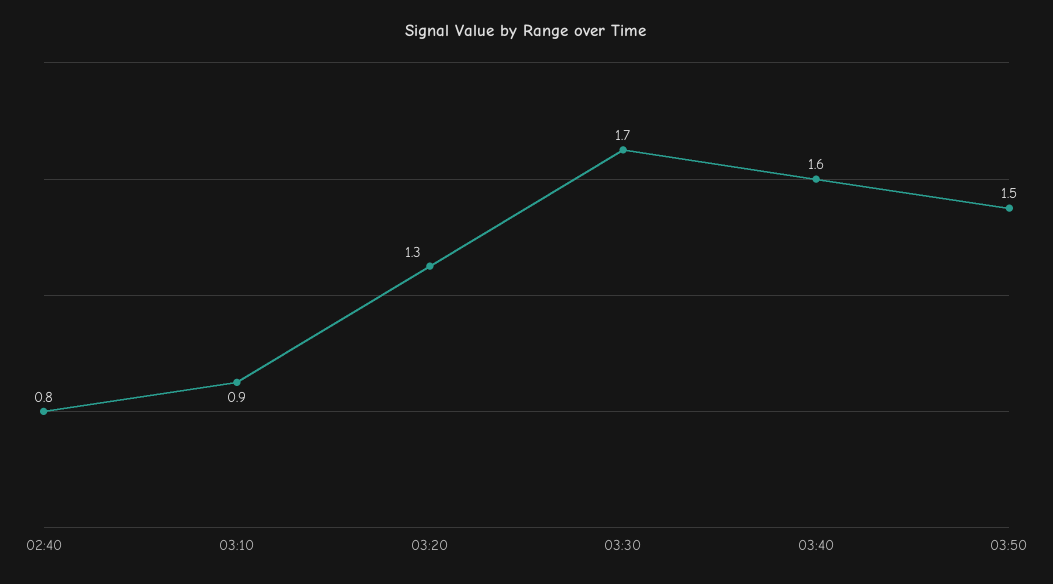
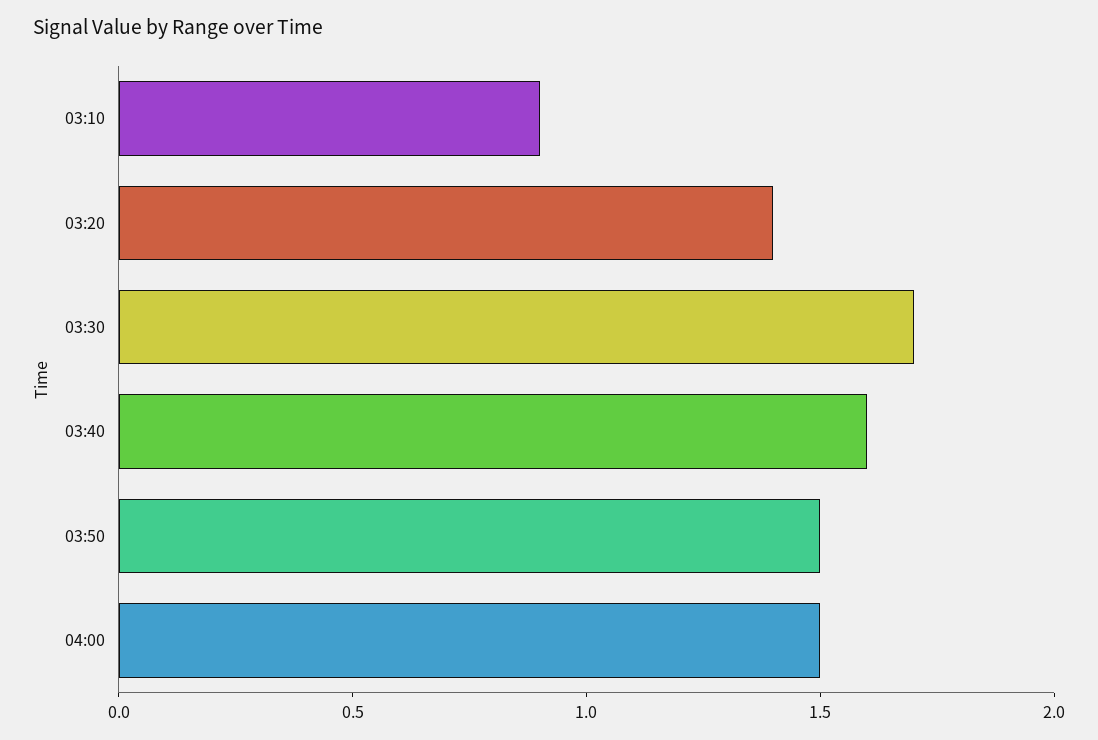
02:40: 0.8 -> none
03:20: 1.3 -> 1.4
04:00: none -> 1.5

